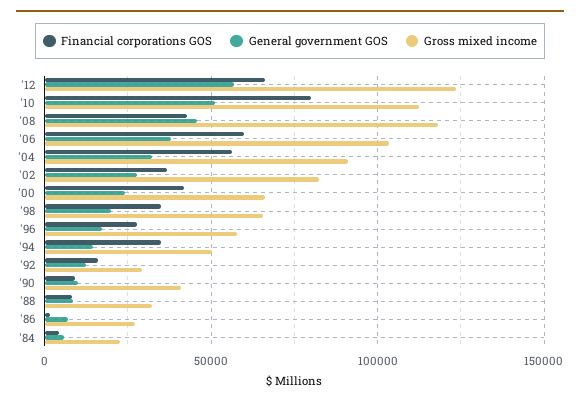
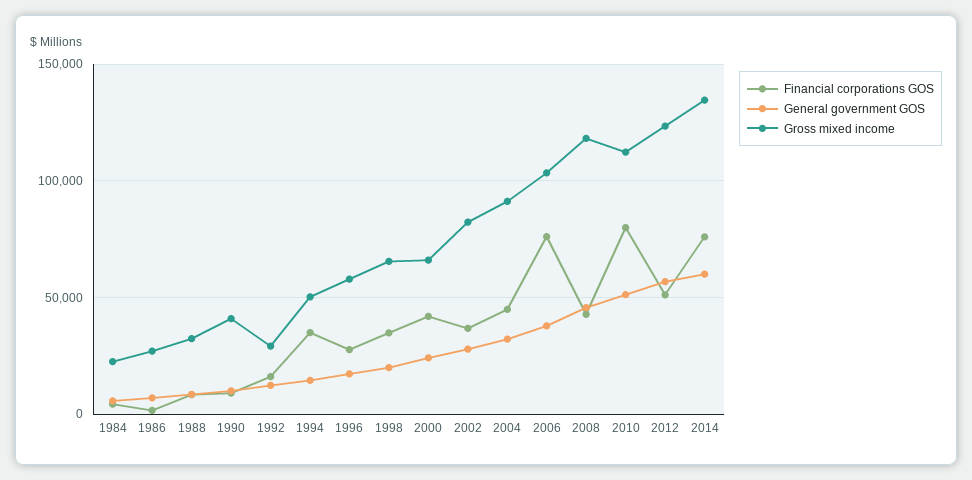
Financial corporations GOS, '12: 65000 -> 50000
Financial corporations GOS, '06: 60000 -> 75000
Financial corporations GOS, '04: 55000 -> 45000
Financial corporations GOS, 2014: none -> 75000
General government GOS, 2014: none -> 60000
Gross mixed income, 2014: none -> 135000

